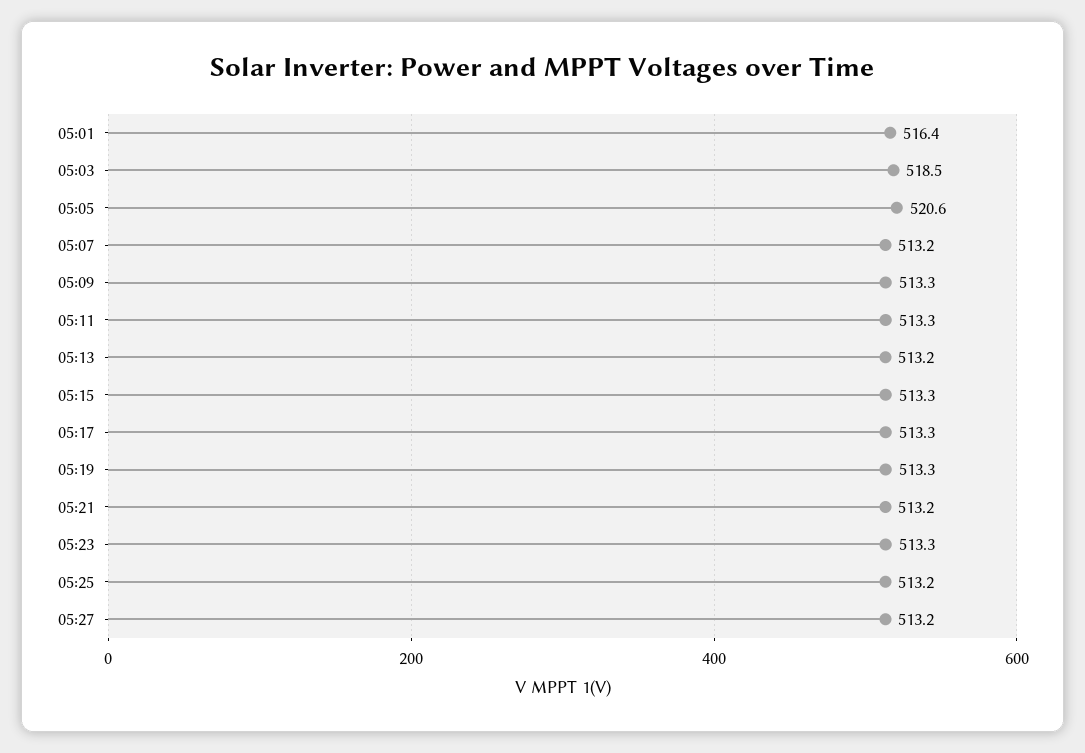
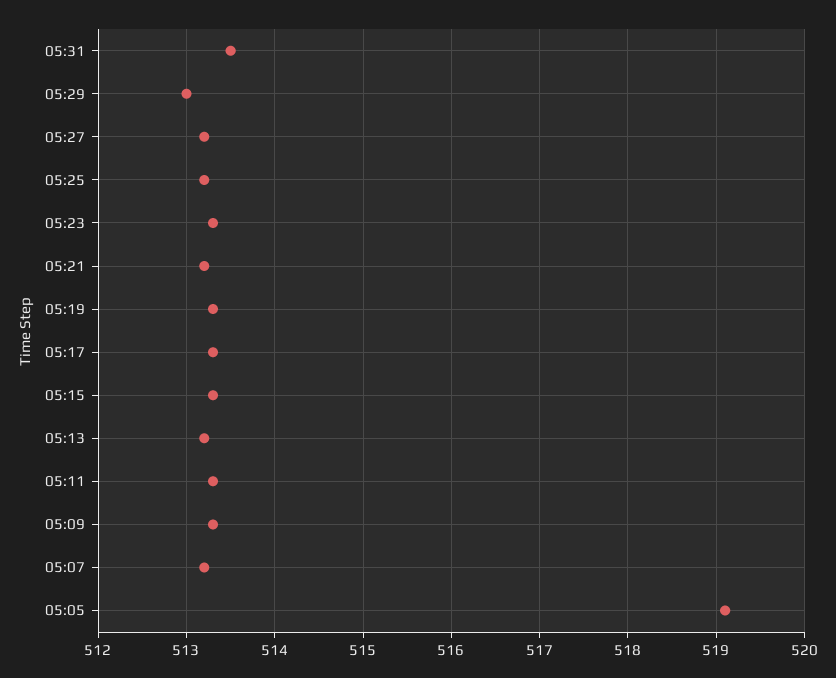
05:01: 516.4 -> none
05:03: 518.5 -> none
05:05: 520.6 -> 519.1
05:31: none -> 513.5
05:29: none -> 513

